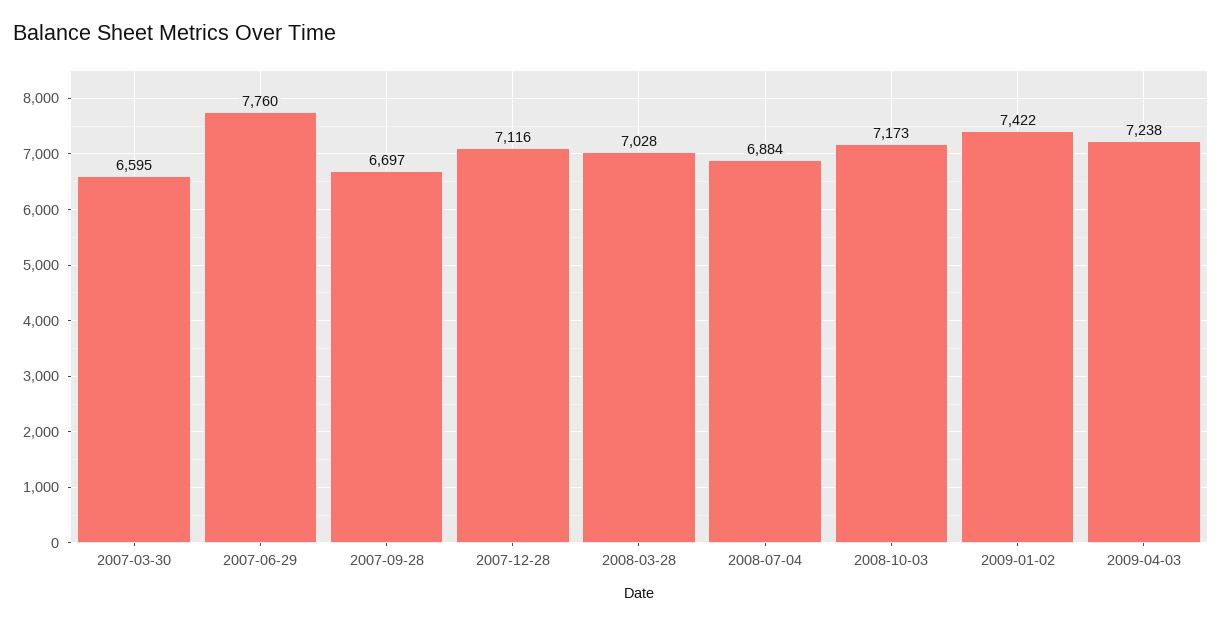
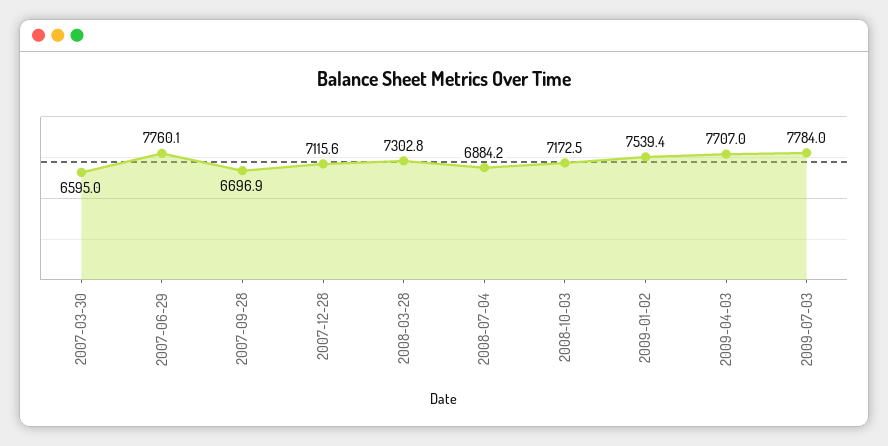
2008-03-28: 7028 -> 7302.8
2009-01-02: 7422 -> 7539.4
2009-04-03: 7238 -> 7707
2009-07-03: none -> 7784

